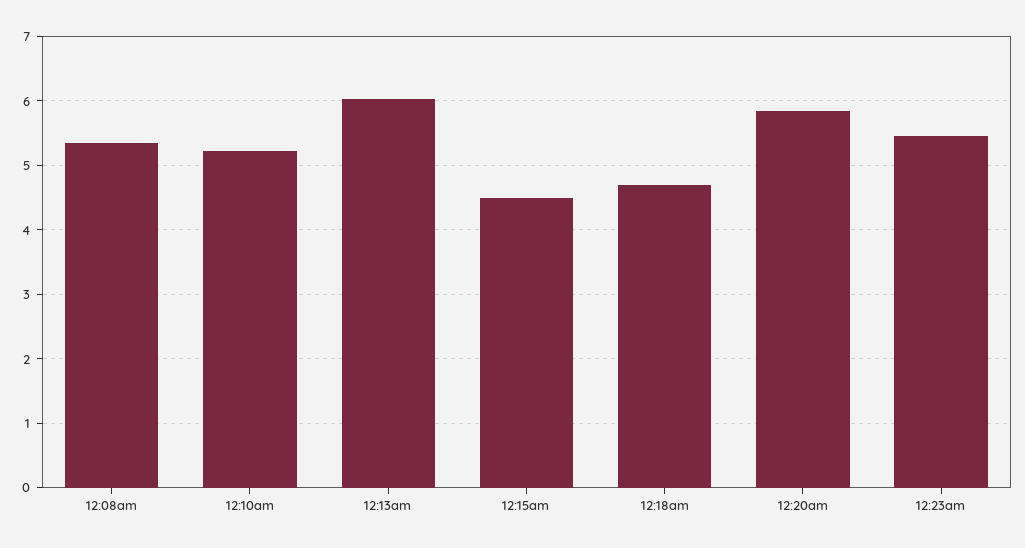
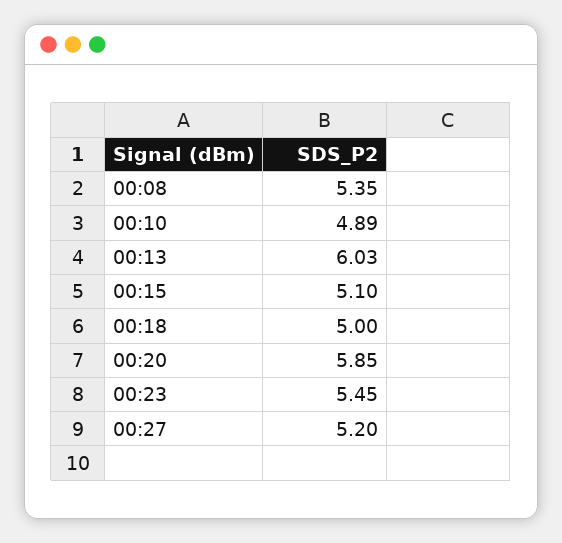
12:10am: 5.2 -> 4.89
12:15am: 4.5 -> 5.1
12:18am: 4.7 -> 5
00:27: none -> 5.2

